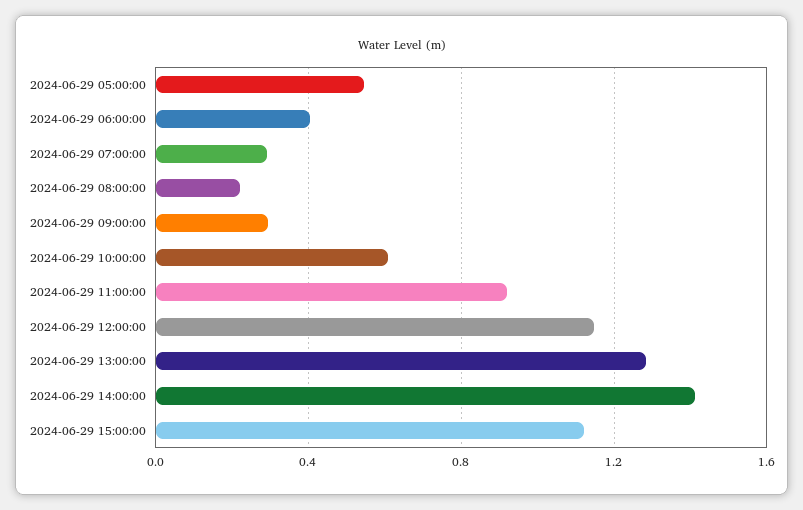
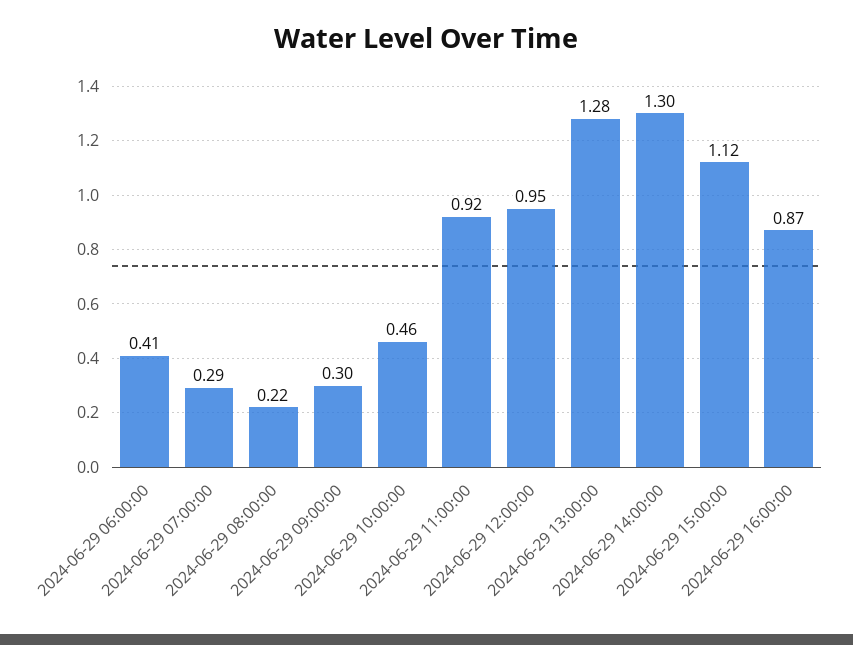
2024-06-29 05:00:00: 0.55 -> none
2024-06-29 10:00:00: 0.6 -> 0.46
2024-06-29 12:00:00: 1.15 -> 0.95
2024-06-29 14:00:00: 1.4 -> 1.3
2024-06-29 16:00:00: none -> 0.87

